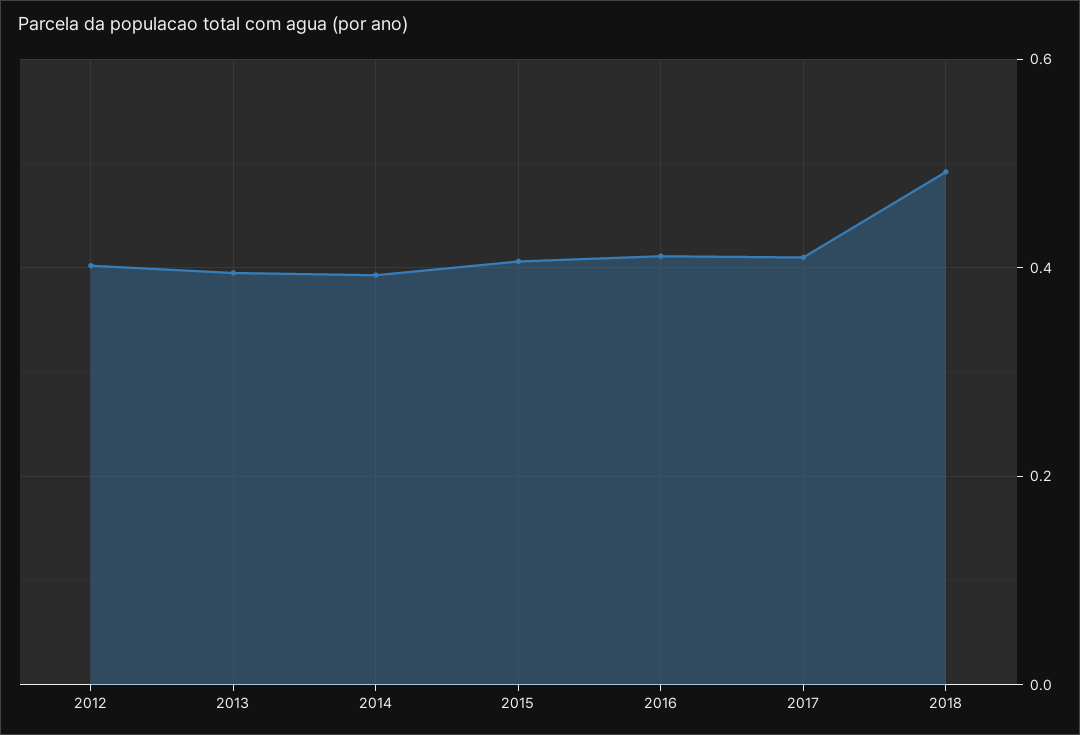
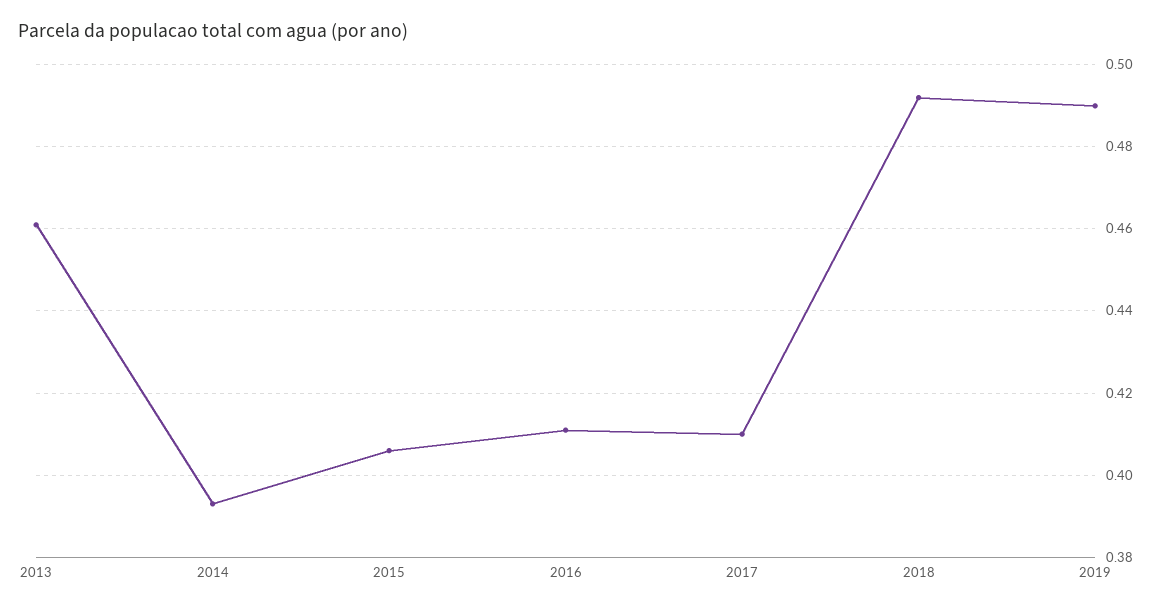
2012: 0.4 -> none
2013: 0.4 -> 0.46
2019: none -> 0.49

